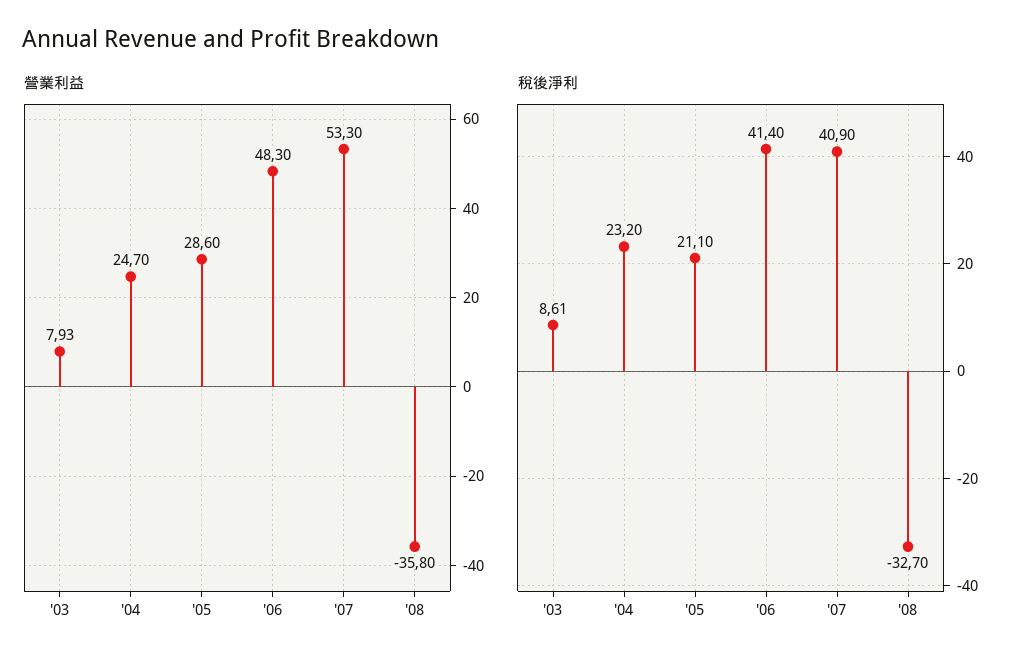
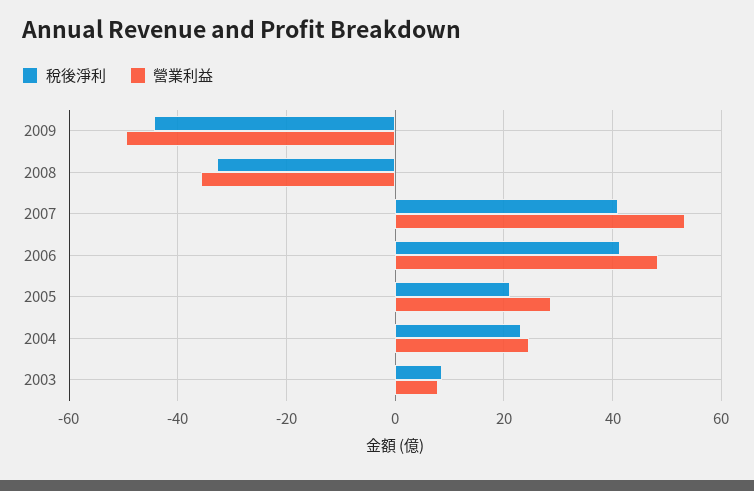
稅後淨利, 2009: none -> -44
營業利益, 2009: none -> -50

